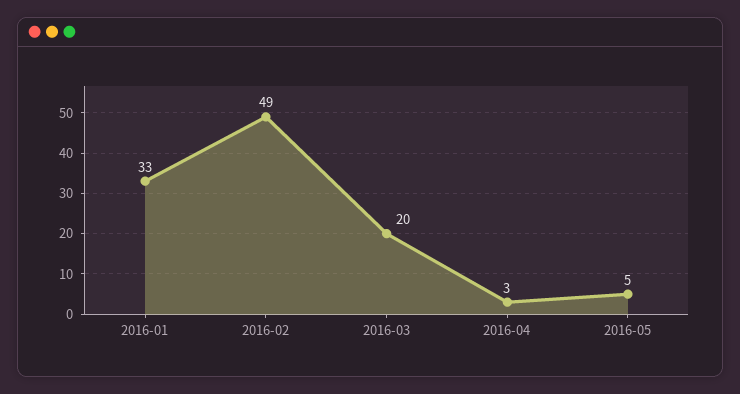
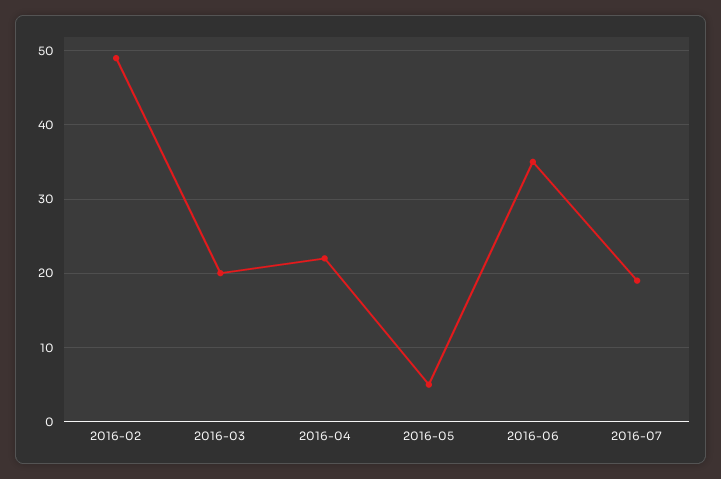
2016-01: 33 -> none
2016-04: 3 -> 22
2016-06: none -> 35
2016-07: none -> 19

